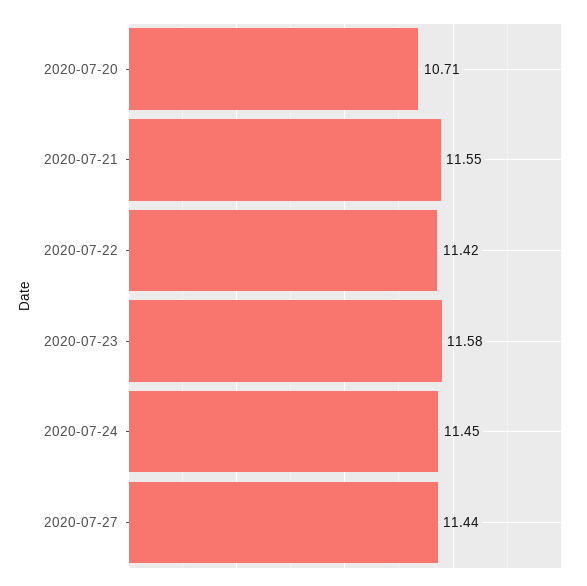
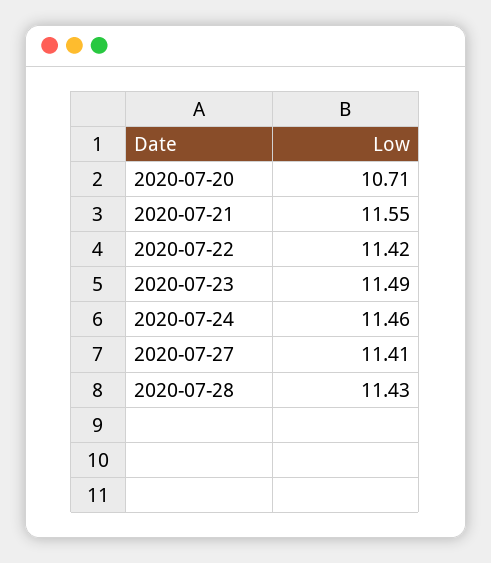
2020-07-23: 11.58 -> 11.49
2020-07-24: 11.45 -> 11.46
2020-07-27: 11.44 -> 11.41
2020-07-28: none -> 11.43

